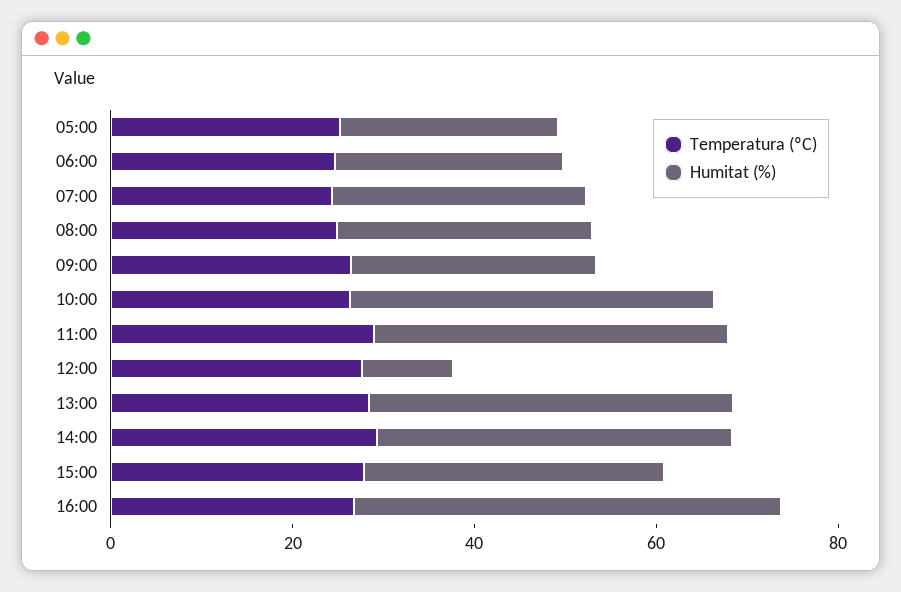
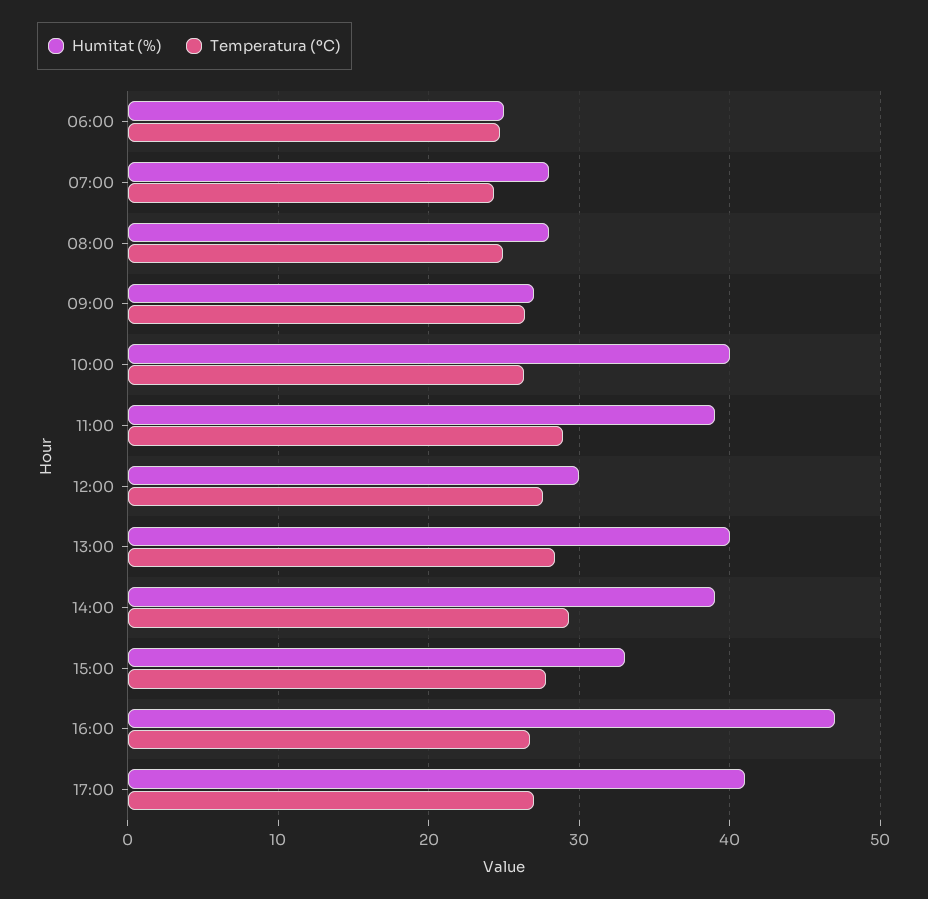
Temperatura (ºC), 05:00: 25 -> none
Humitat (%), 05:00: 25 -> none
Humitat (%), 12:00: 10 -> 30
Humitat (%), 17:00: none -> 41
Temperatura (ºC), 17:00: none -> 27

